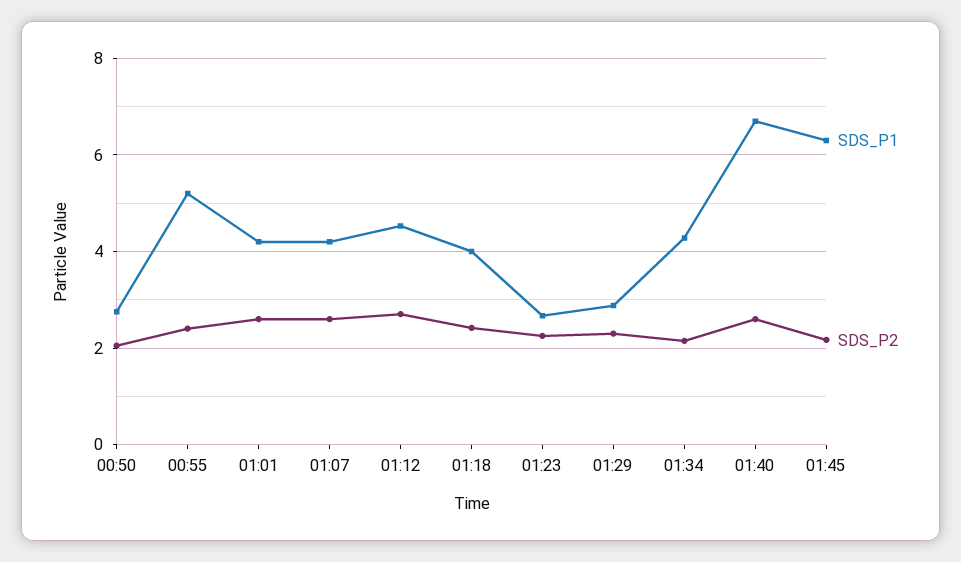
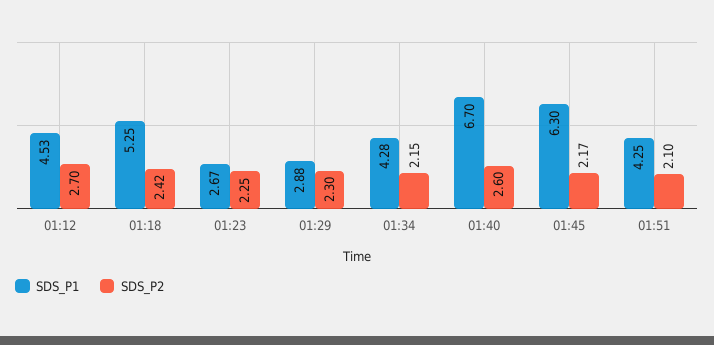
SDS_P1, 00:50: 2.8 -> none
SDS_P2, 00:50: 2 -> none
SDS_P1, 00:55: 5.2 -> none
SDS_P2, 00:55: 2.4 -> none
SDS_P1, 01:01: 4.2 -> none
SDS_P2, 01:01: 2.6 -> none
SDS_P1, 01:07: 4.2 -> none
SDS_P2, 01:07: 2.6 -> none
SDS_P1, 01:18: 4 -> 5.25
SDS_P1, 01:51: none -> 4.25
SDS_P2, 01:51: none -> 2.1

